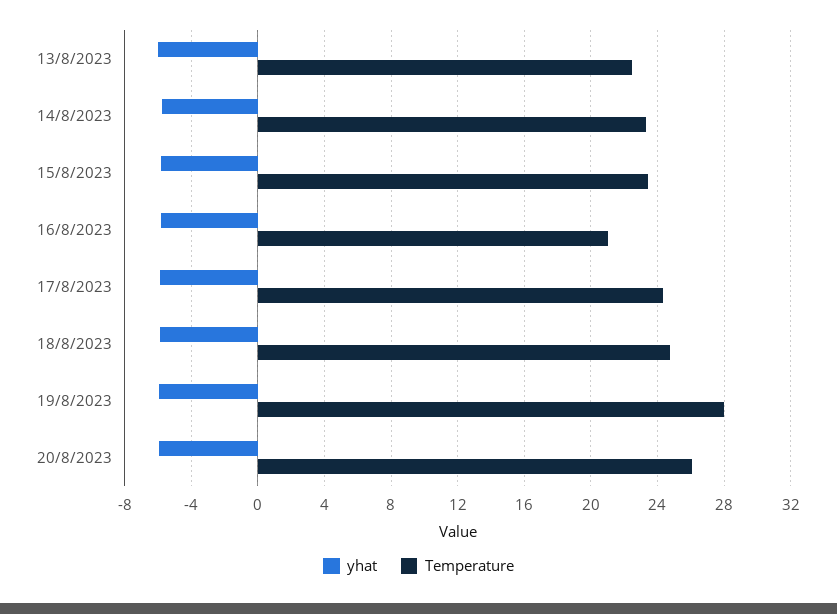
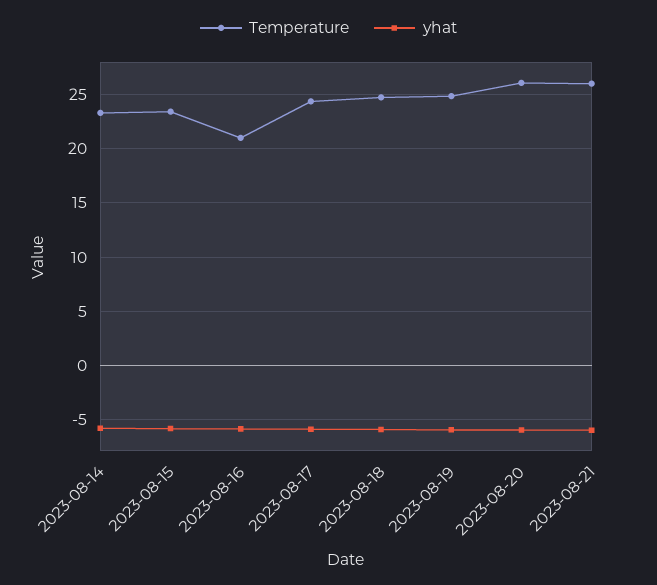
yhat, 13/8/2023: -6 -> none
Temperature, 13/8/2023: 22.5 -> none
Temperature, 19/8/2023: 28 -> 25
Temperature, 2023-08-21: none -> 26
yhat, 2023-08-21: none -> -6

